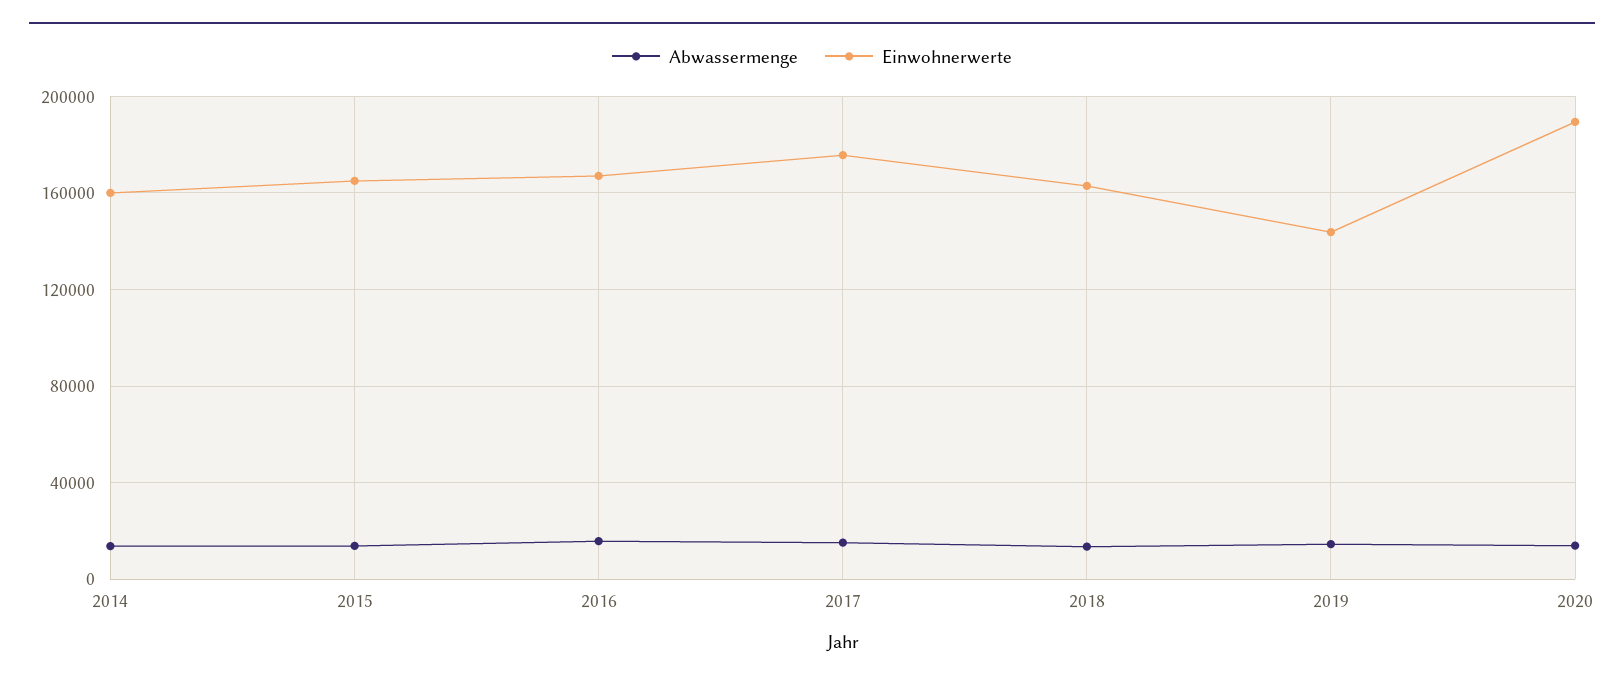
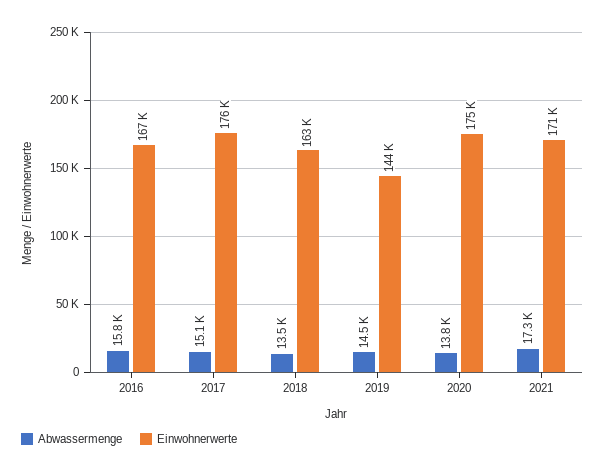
Abwassermenge, 2014: 15000 -> none
Einwohnerwerte, 2014: 160000 -> none
Abwassermenge, 2015: 15000 -> none
Einwohnerwerte, 2015: 165000 -> none
Einwohnerwerte, 2020: 190000 -> 175000
Abwassermenge, 2021: none -> 17300
Einwohnerwerte, 2021: none -> 171000

